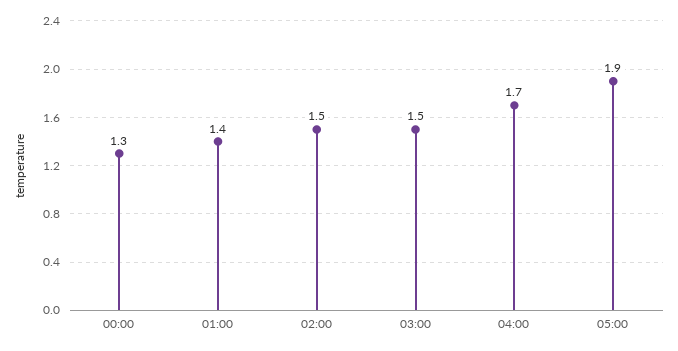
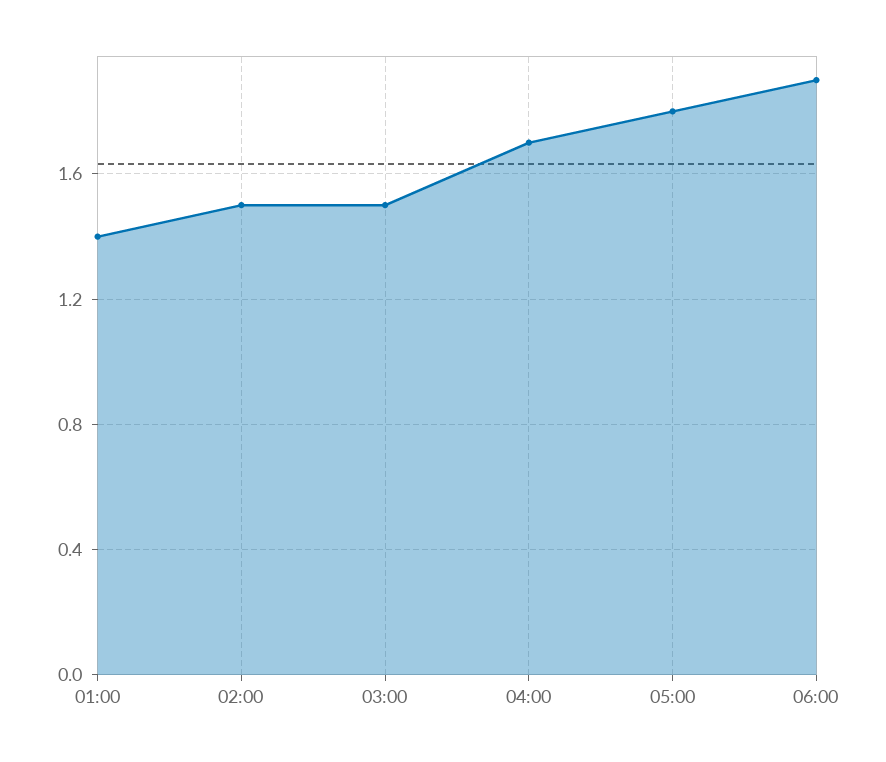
00:00: 1.3 -> none
05:00: 1.9 -> 1.8
06:00: none -> 1.9

